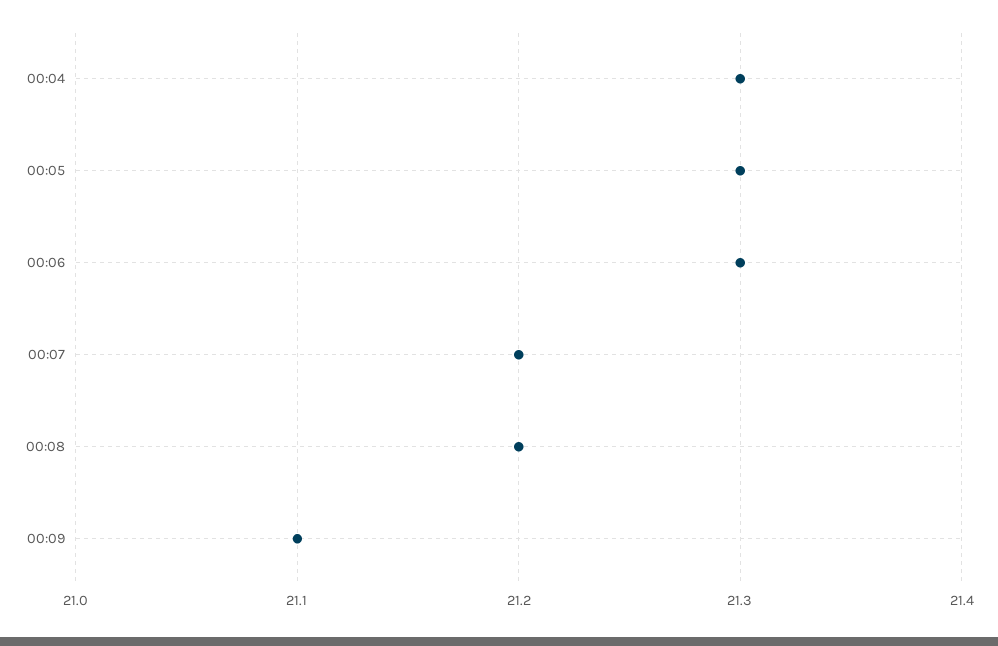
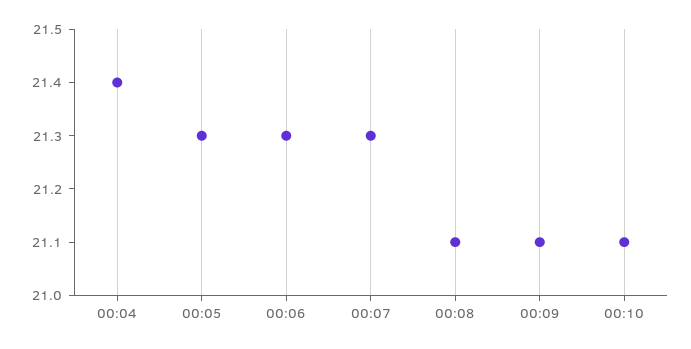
00:04: 21.3 -> 21.4
00:07: 21.2 -> 21.3
00:08: 21.2 -> 21.1
00:10: none -> 21.1

